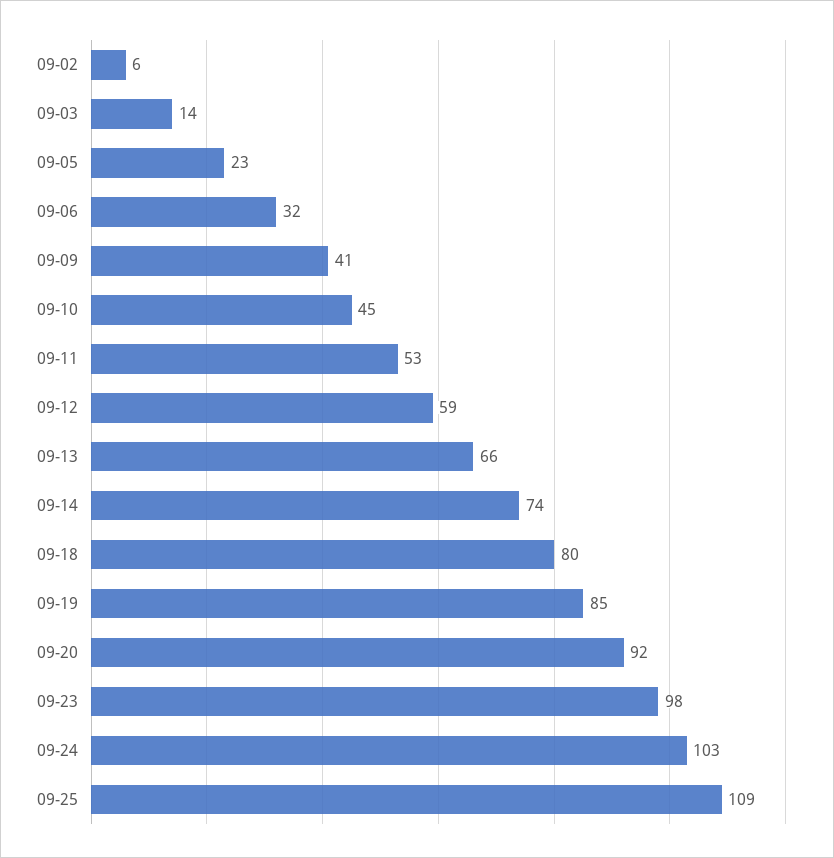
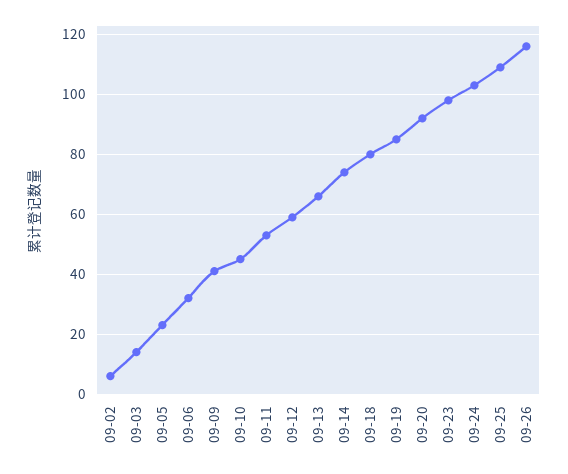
09-26: none -> 115

